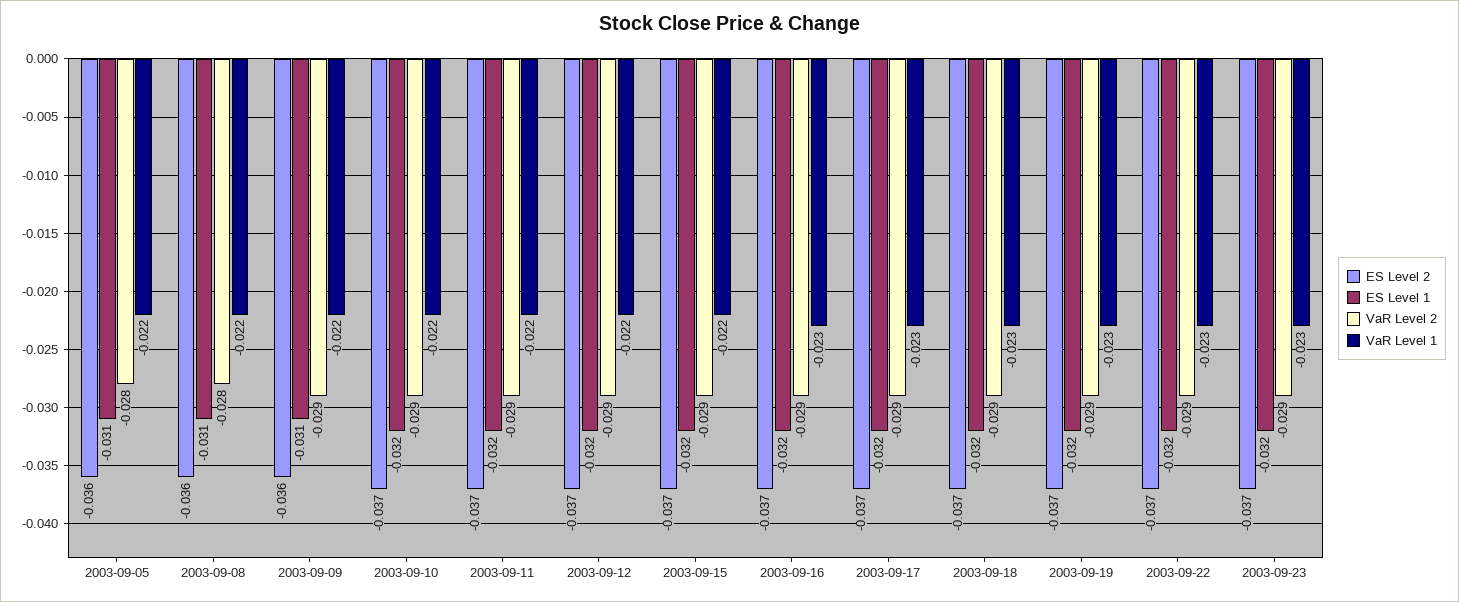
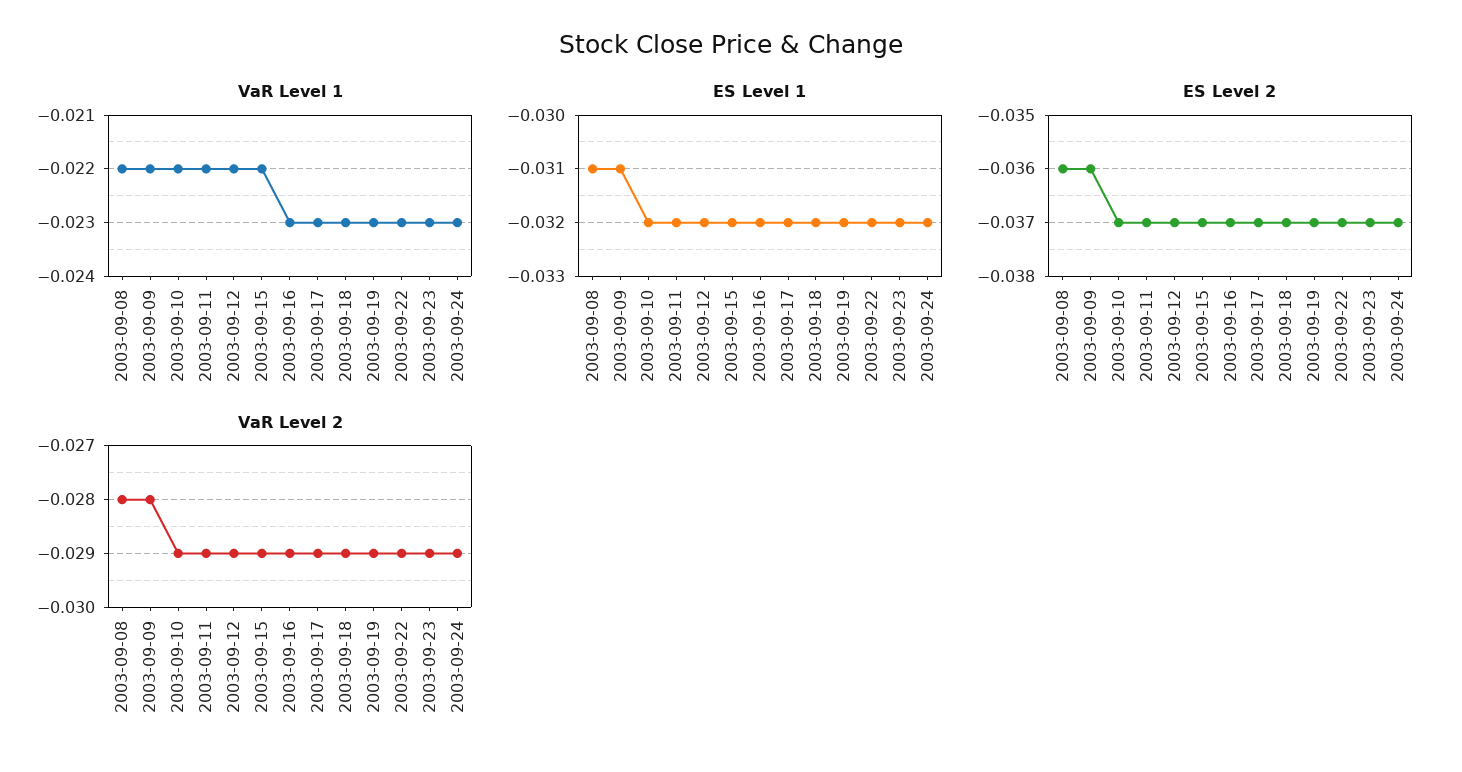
ES Level 2, 2003-09-05: -0.036 -> none
ES Level 1, 2003-09-05: -0.031 -> none
VaR Level 2, 2003-09-05: -0.028 -> none
VaR Level 1, 2003-09-05: -0.022 -> none
VaR Level 2, 2003-09-09: -0.029 -> -0.028
VaR Level 1, 2003-09-24: none -> -0.023
ES Level 1, 2003-09-24: none -> -0.032
ES Level 2, 2003-09-24: none -> -0.037
VaR Level 2, 2003-09-24: none -> -0.029

